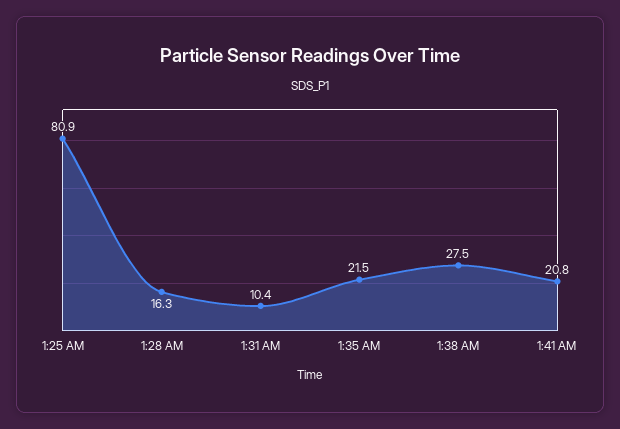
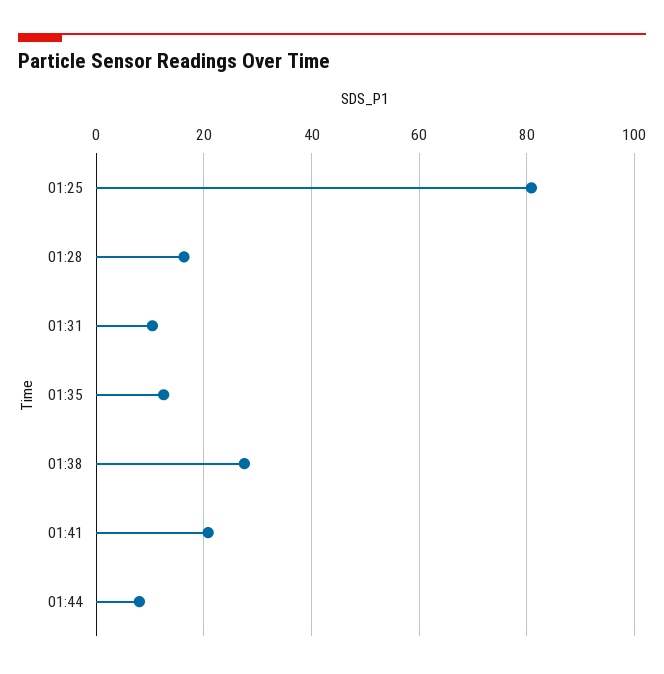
1:35 AM: 21.5 -> 12
01:44: none -> 8

